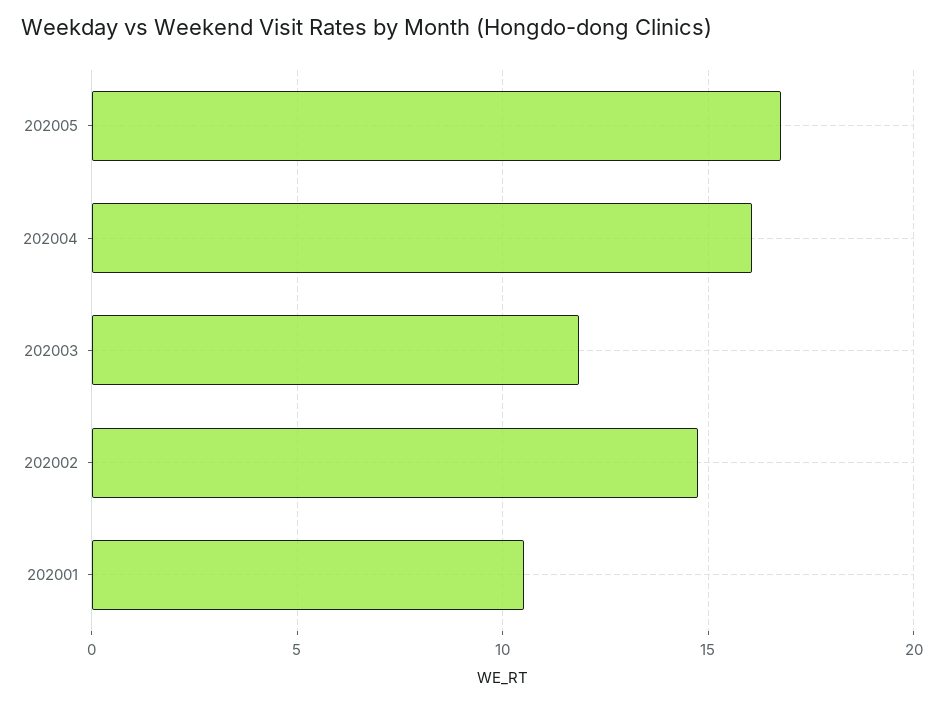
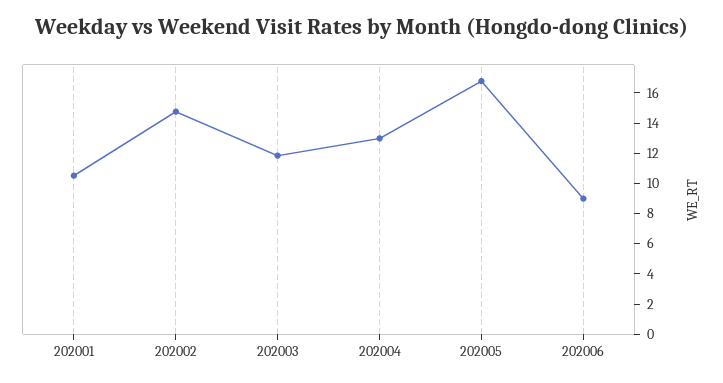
202004: 16 -> 13
202006: none -> 9

